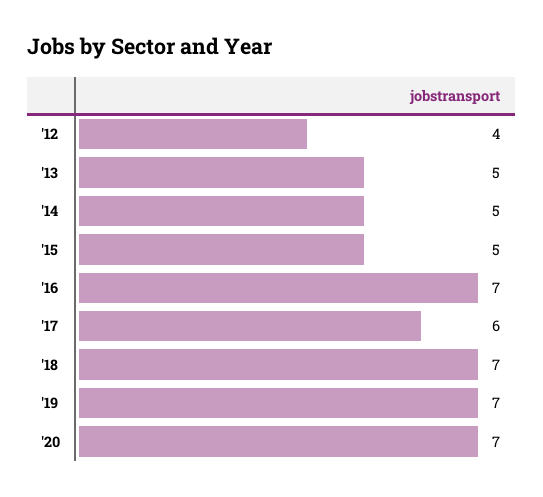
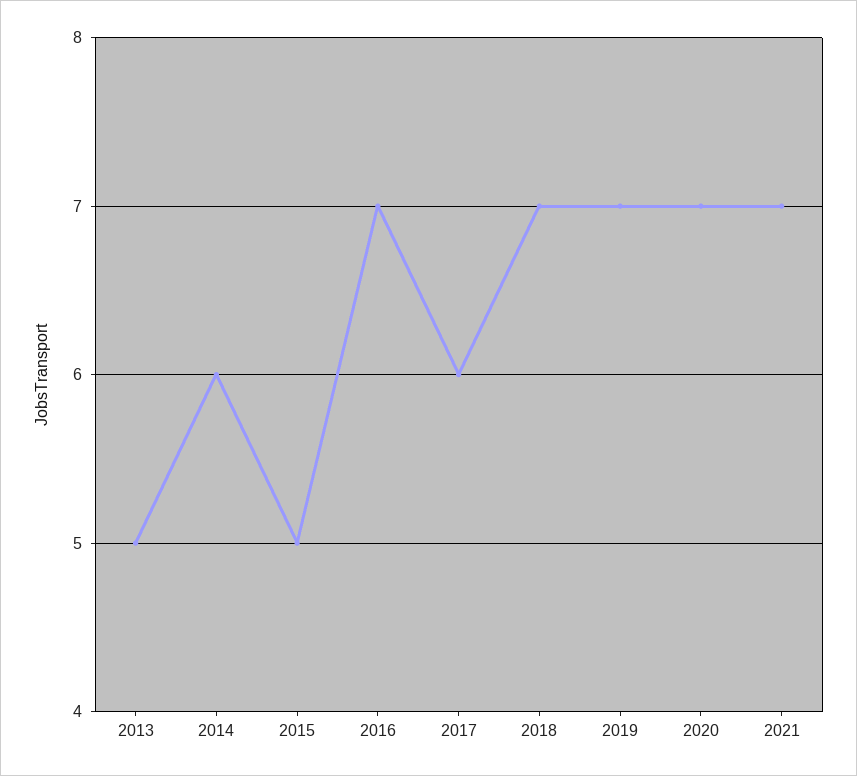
'12: 4 -> none
'14: 5 -> 6
2021: none -> 7

